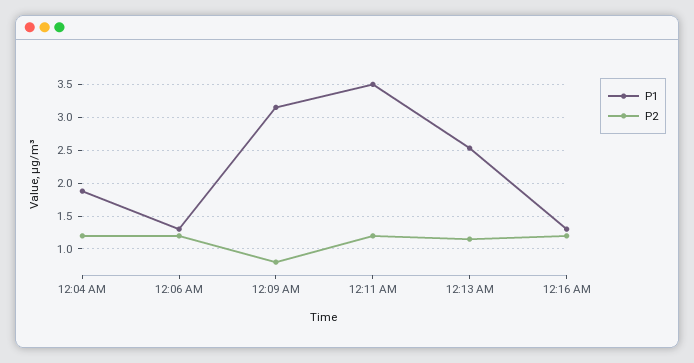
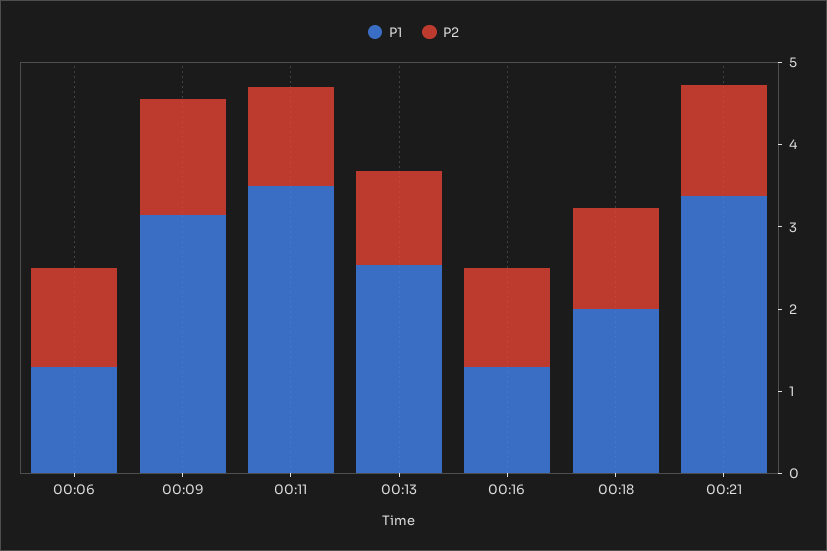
P1, 12:04 AM: 1.9 -> none
P2, 12:04 AM: 1.2 -> none
P2, 12:09 AM: 0.8 -> 1.4
P1, 00:18: none -> 2
P2, 00:18: none -> 1.2
P1, 00:21: none -> 3.4
P2, 00:21: none -> 1.4

